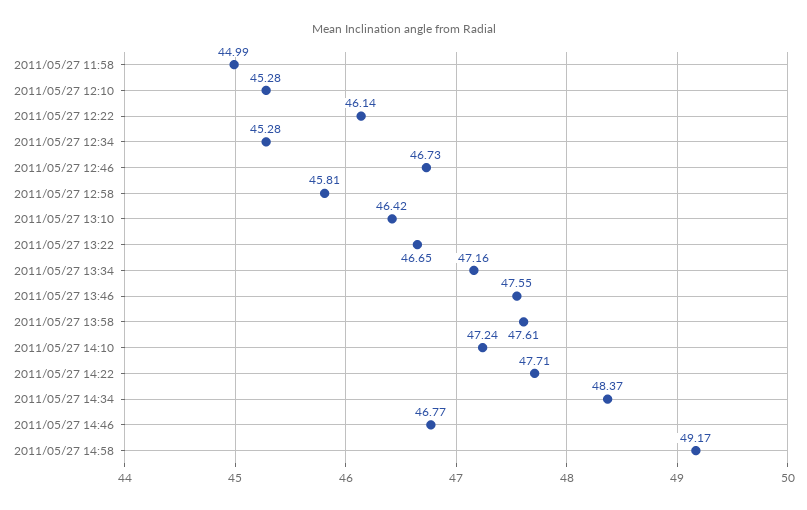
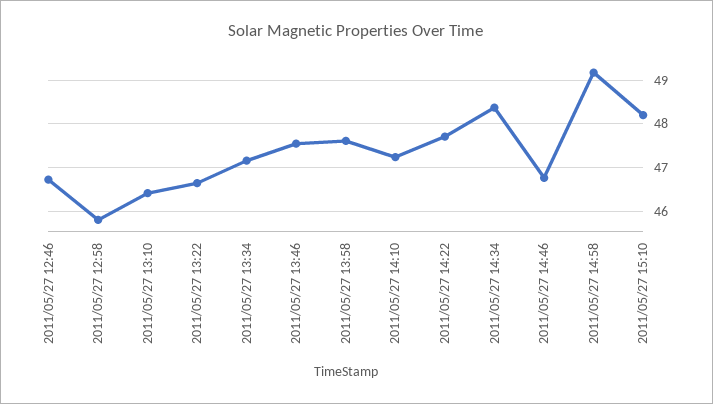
2011/05/27 11:58: 44.99 -> none
2011/05/27 12:10: 45.28 -> none
2011/05/27 12:22: 46.14 -> none
2011/05/27 12:34: 45.28 -> none
2011/05/27 15:10: none -> 48.2

